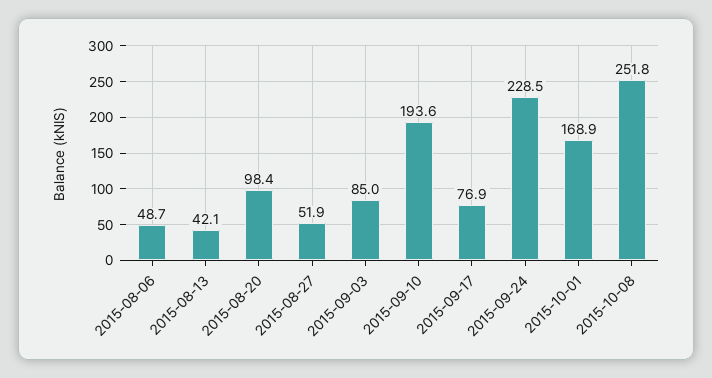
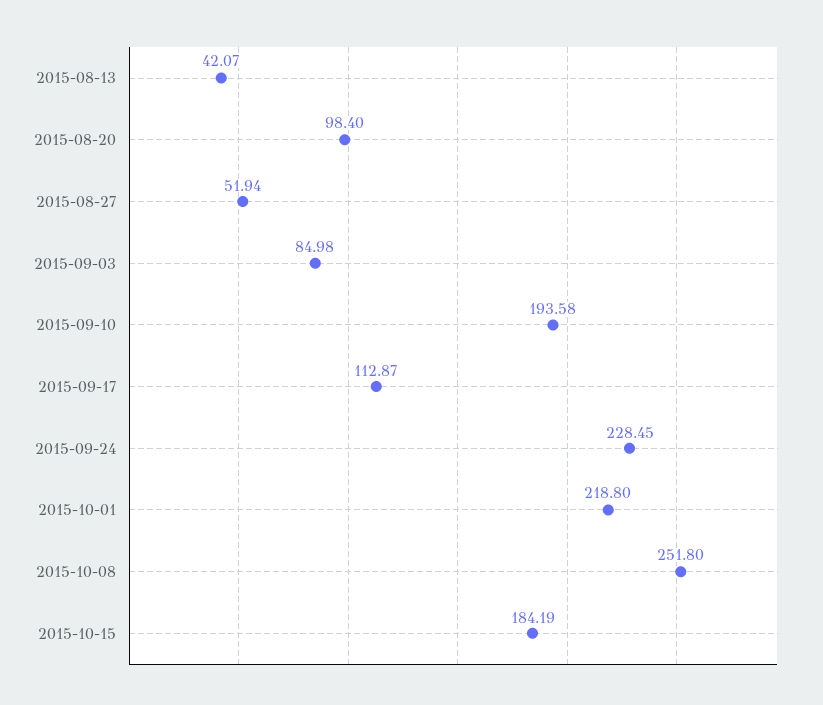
2015-08-06: 48.7 -> none
2015-09-17: 76.9 -> 112.87
2015-10-01: 168.9 -> 218.8
2015-10-15: none -> 184.19

